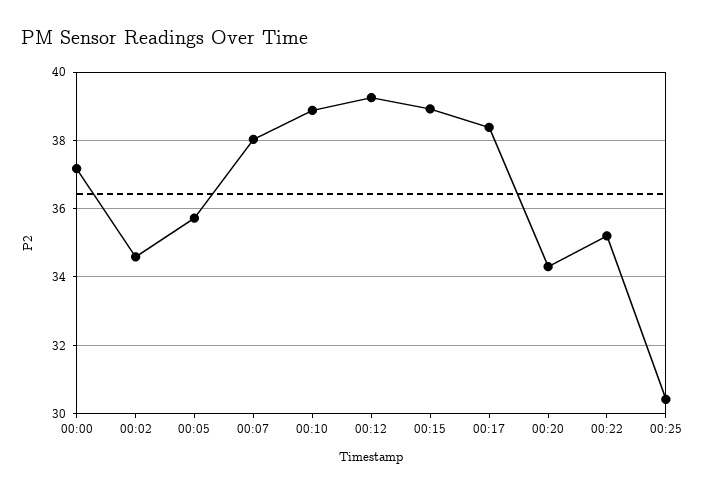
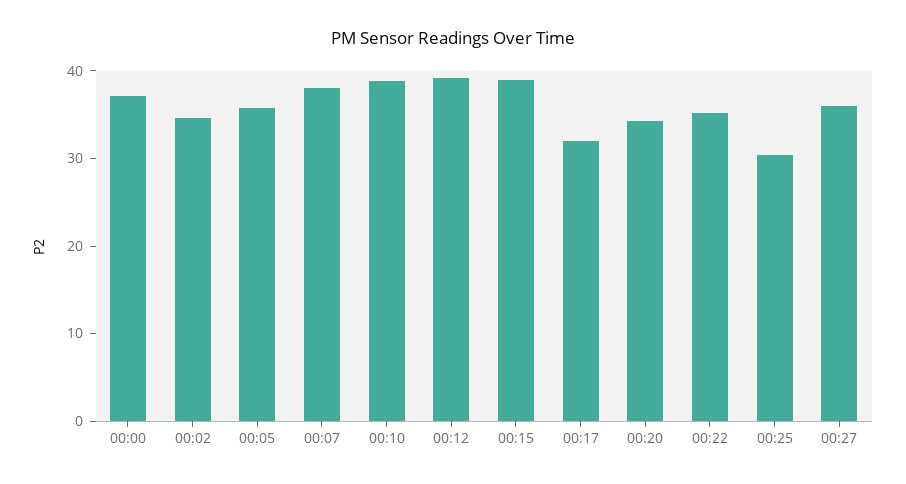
00:17: 38.4 -> 32
00:27: none -> 36

